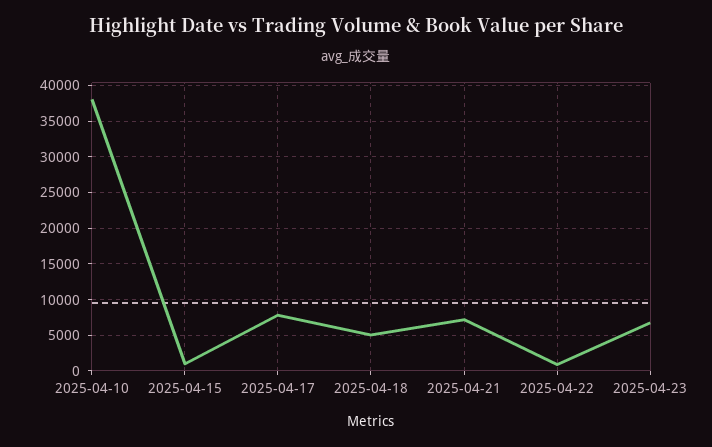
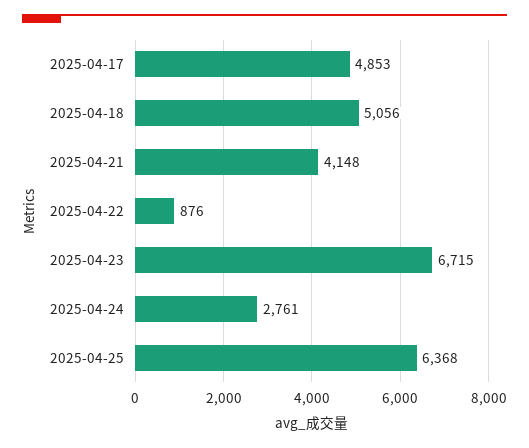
2025-04-10: 38000 -> none
2025-04-15: 1000 -> none
2025-04-17: 8000 -> 4853
2025-04-21: 7000 -> 4148
2025-04-24: none -> 2761
2025-04-25: none -> 6368

